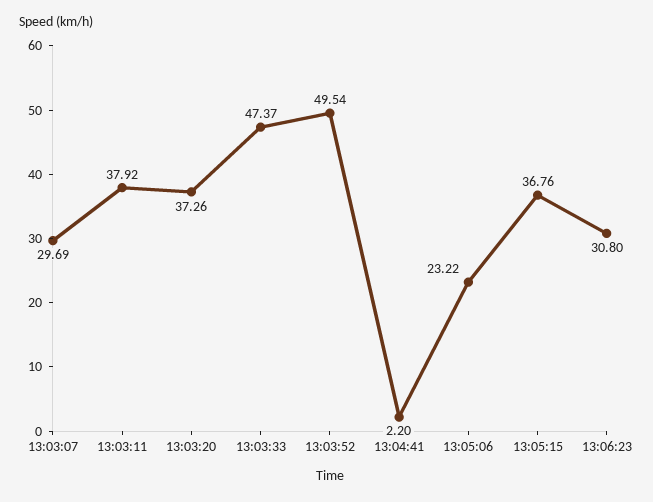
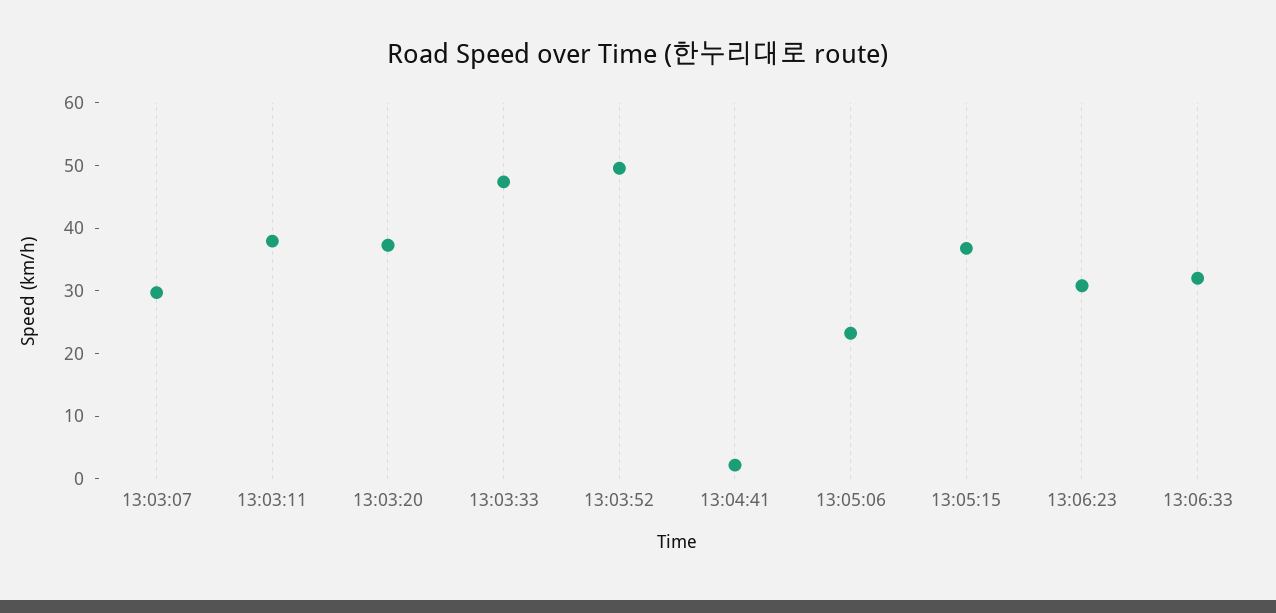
13:06:33: none -> 32

